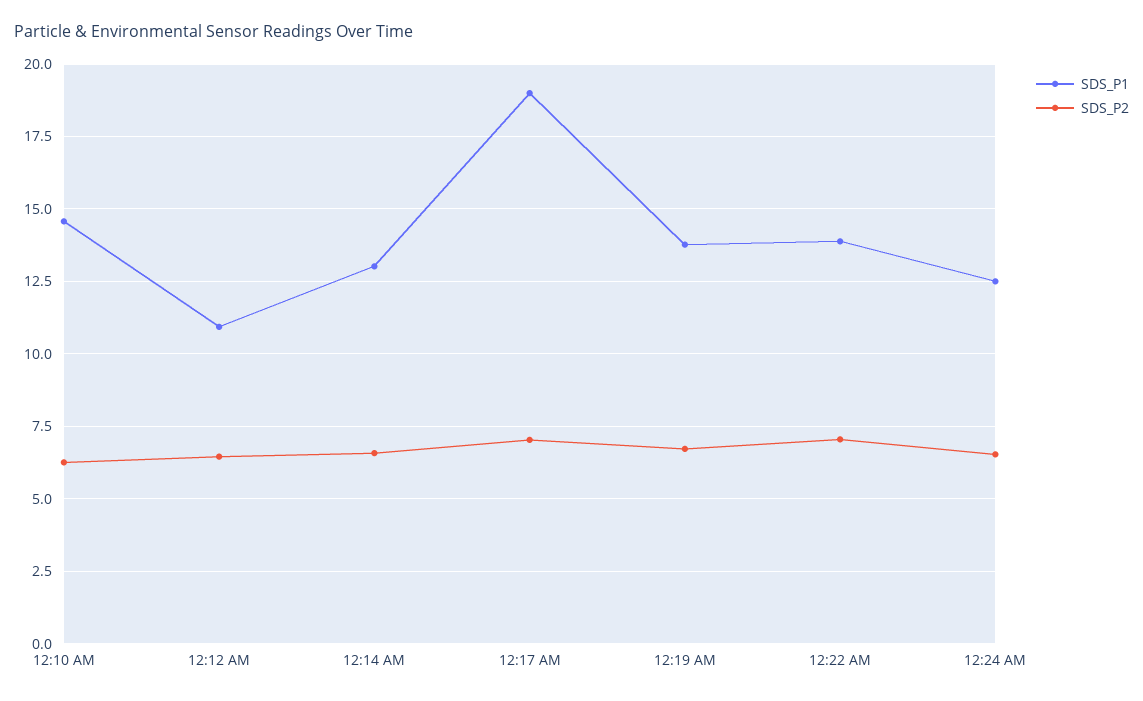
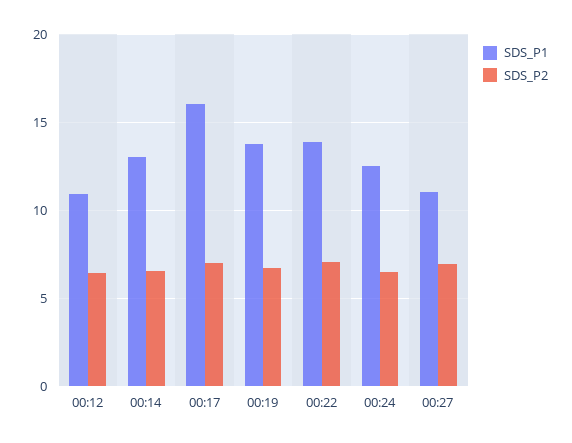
SDS_P1, 12:10 AM: 14.5 -> none
SDS_P2, 12:10 AM: 6.25 -> none
SDS_P1, 12:17 AM: 19 -> 16
SDS_P1, 00:27: none -> 11
SDS_P2, 00:27: none -> 7

